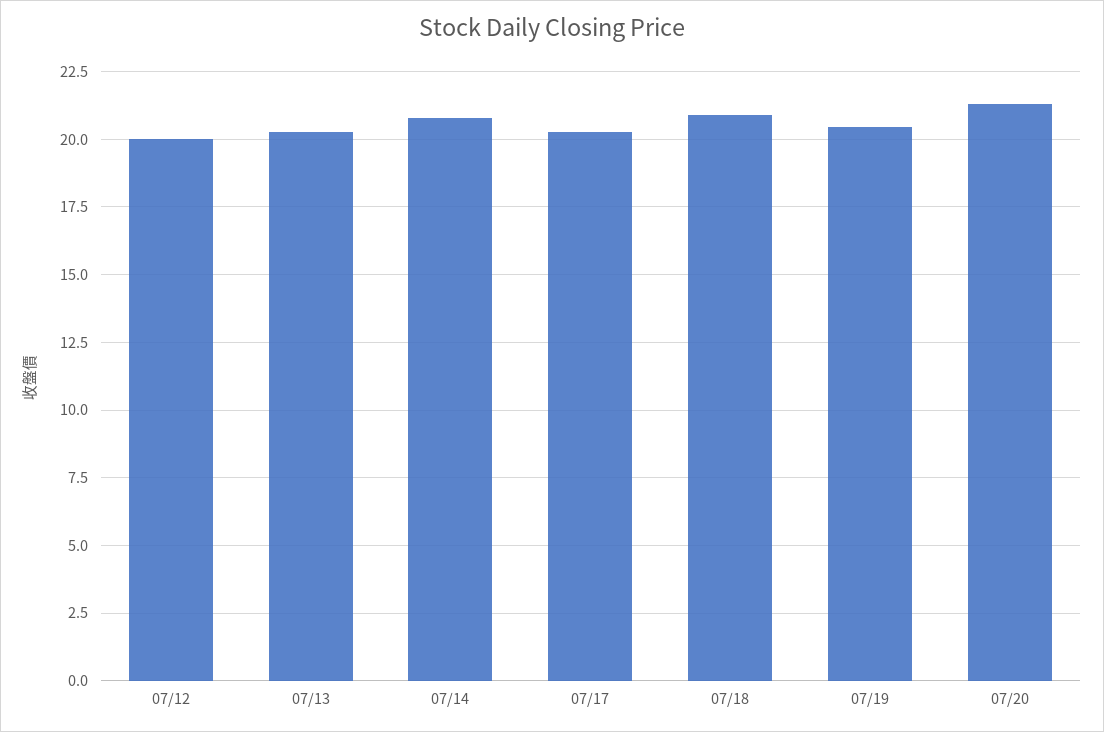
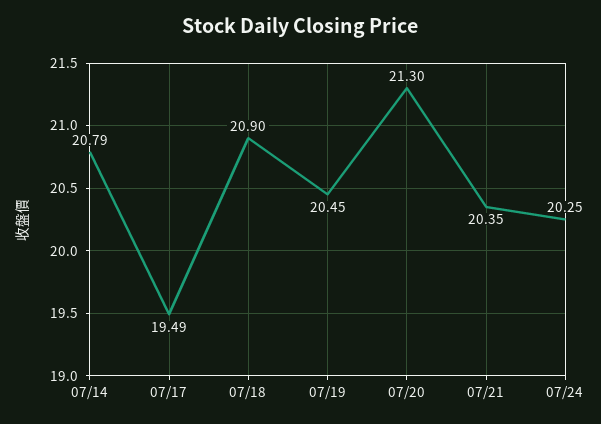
07/12: 20 -> none
07/13: 20.25 -> none
07/17: 20.25 -> 19.49
07/21: none -> 20.35
07/24: none -> 20.25

